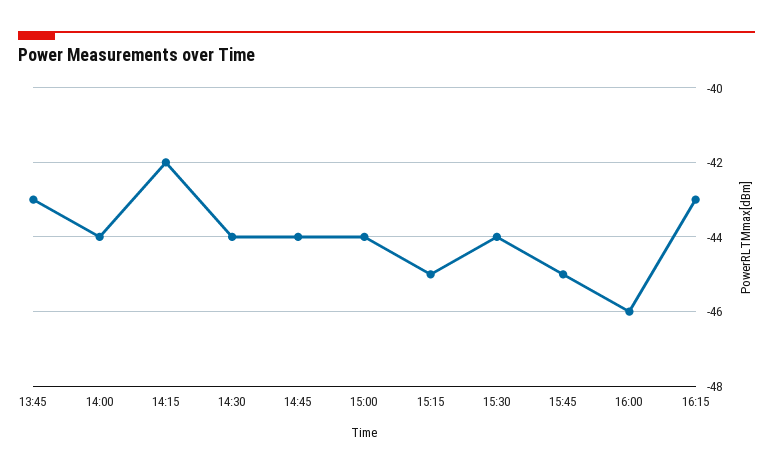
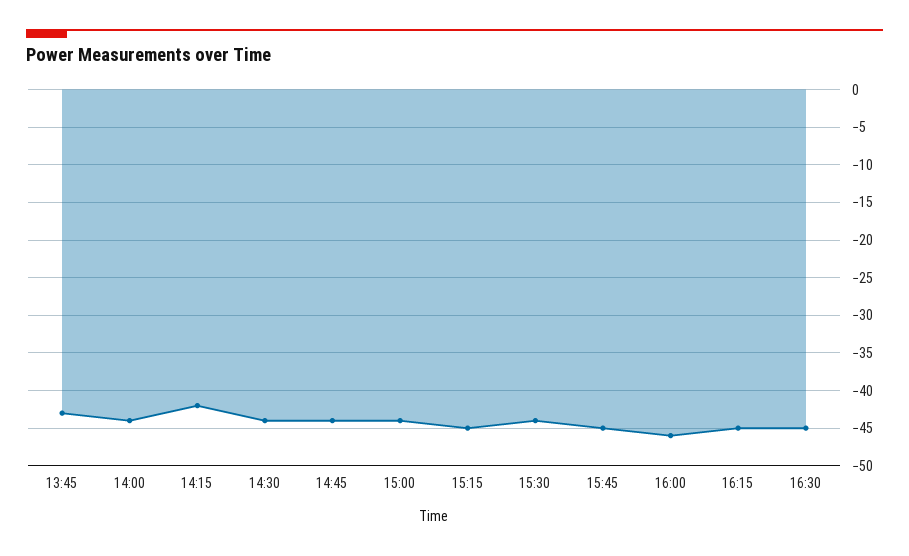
16:15: -43 -> -45
16:30: none -> -45

